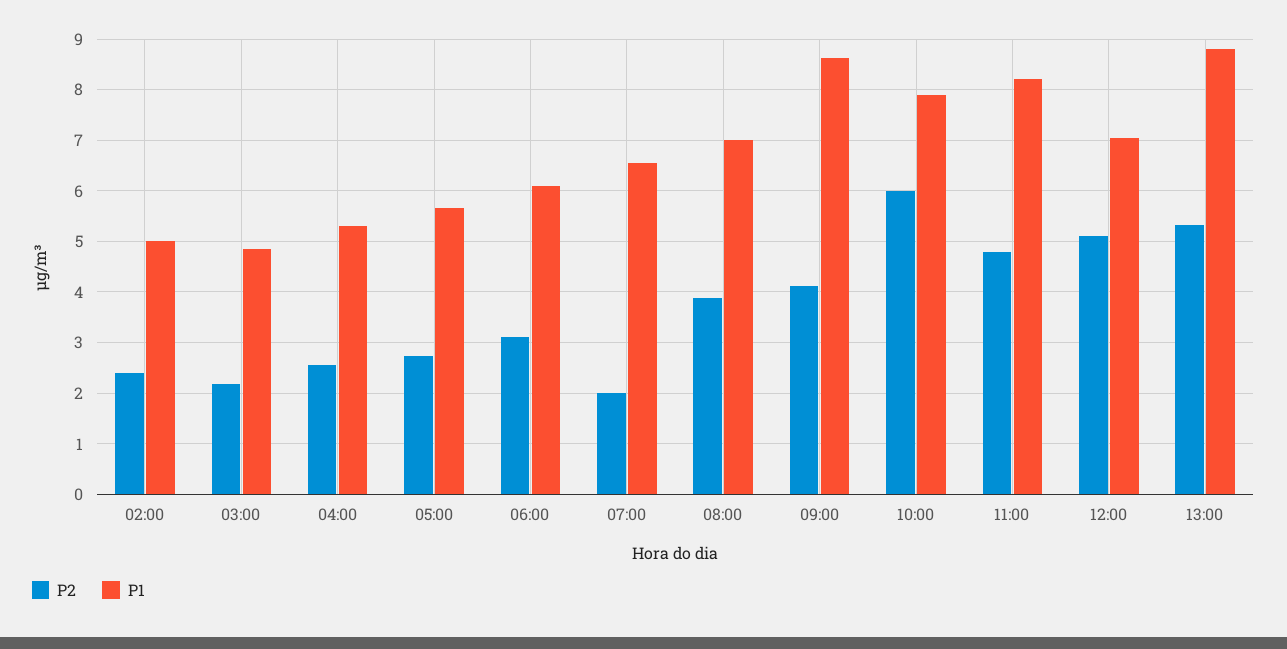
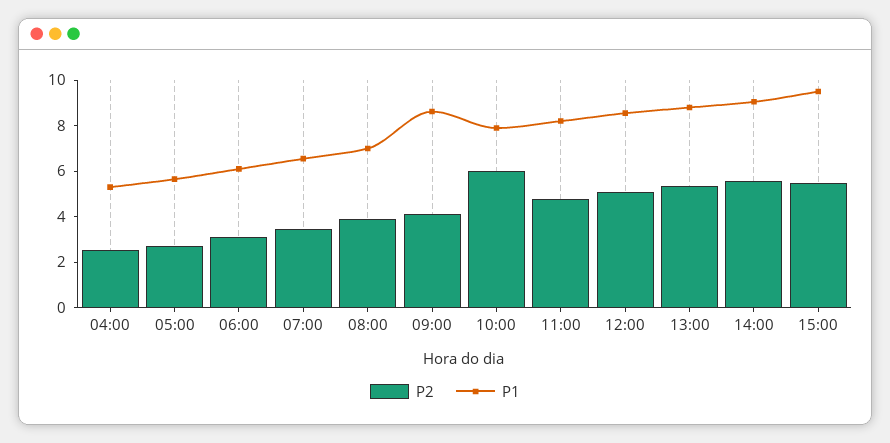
P2, 02:00: 2.4 -> none
P1, 02:00: 5 -> none
P2, 03:00: 2.2 -> none
P1, 03:00: 4.8 -> none
P2, 07:00: 2 -> 3.5
P1, 12:00: 7 -> 8.5
P2, 14:00: none -> 5.5
P1, 14:00: none -> 9
P2, 15:00: none -> 5.5
P1, 15:00: none -> 9.5

